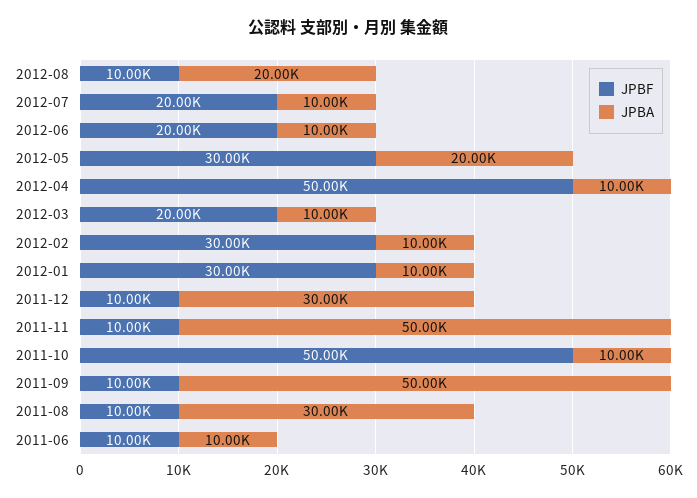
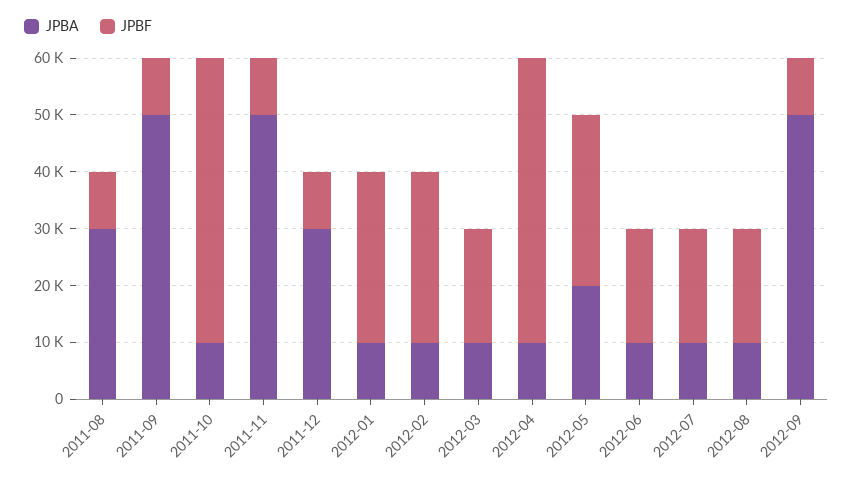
JPBF, 2012-08: 10000 -> 20000
JPBA, 2012-08: 20000 -> 10000
JPBF, 2011-06: 10000 -> none
JPBA, 2011-06: 10000 -> none
JPBA, 2012-09: none -> 50000
JPBF, 2012-09: none -> 10000

